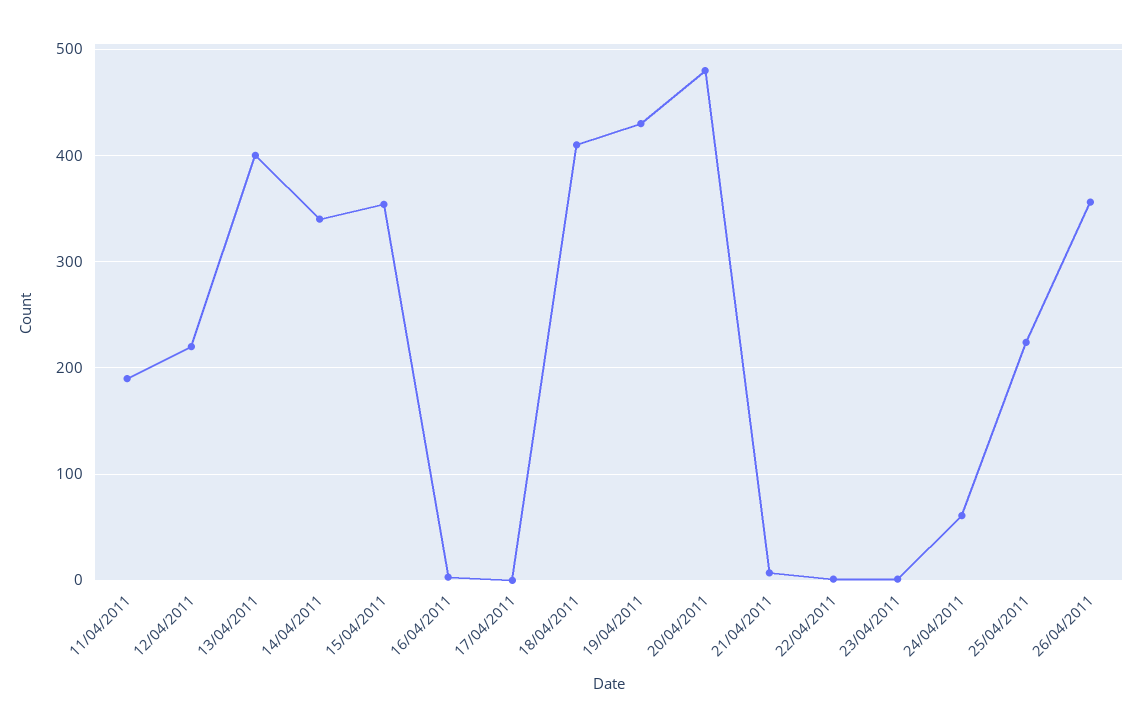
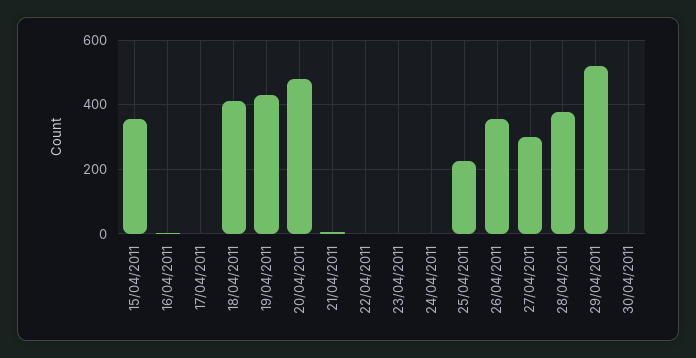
11/04/2011: 190 -> none
12/04/2011: 220 -> none
13/04/2011: 400 -> none
14/04/2011: 340 -> none
24/04/2011: 60 -> 0
27/04/2011: none -> 300
28/04/2011: none -> 380
29/04/2011: none -> 520
30/04/2011: none -> 0

